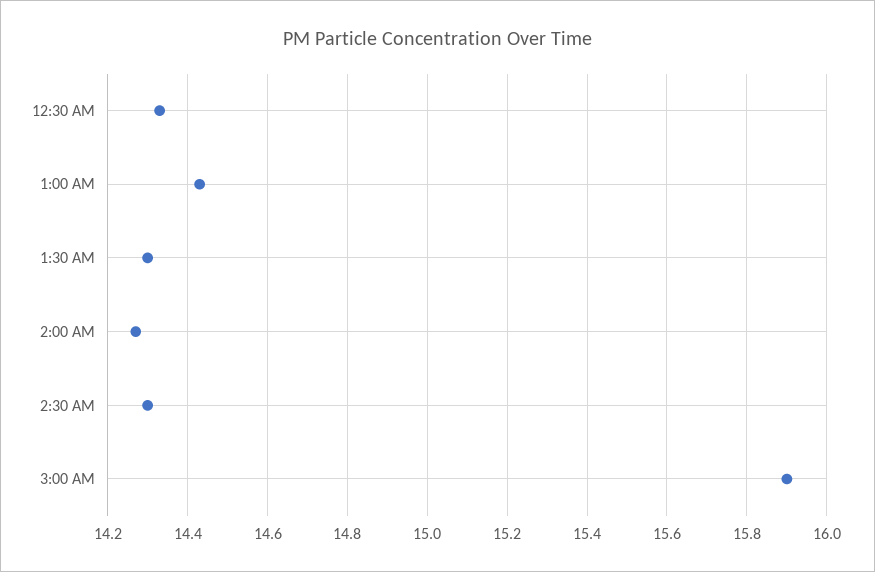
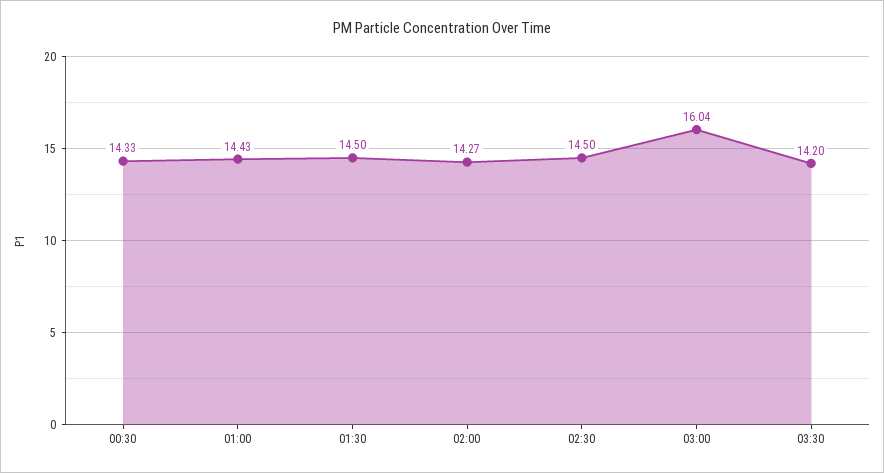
1:30 AM: 14.3 -> 14.5
2:30 AM: 14.3 -> 14.5
3:00 AM: 15.9 -> 16.04
03:30: none -> 14.2

